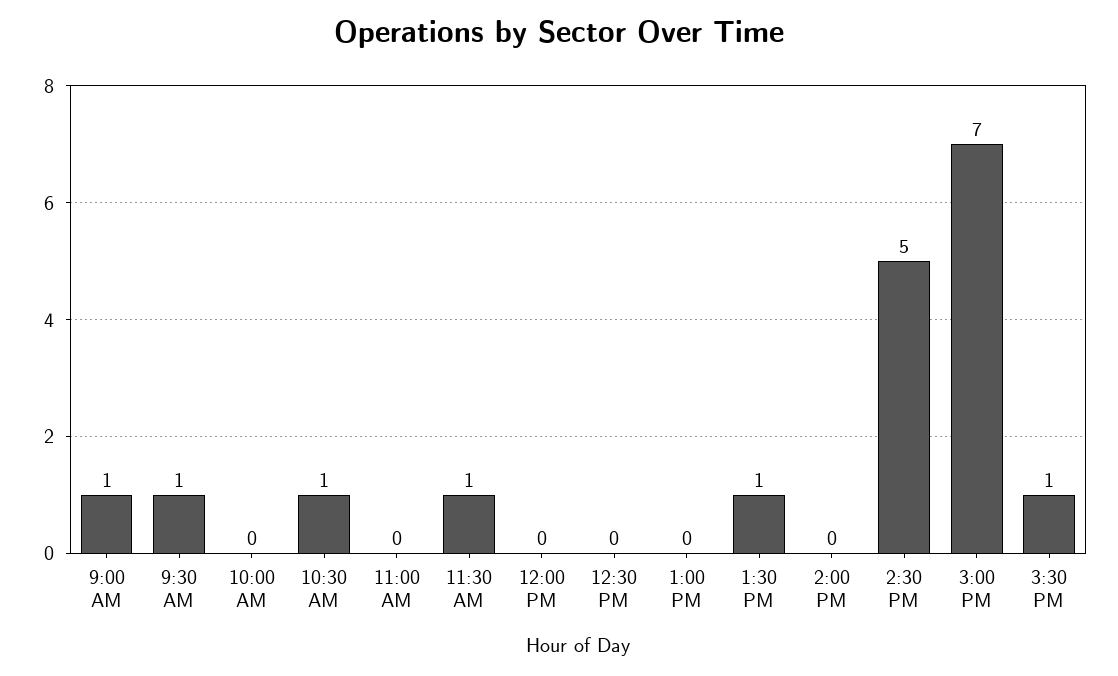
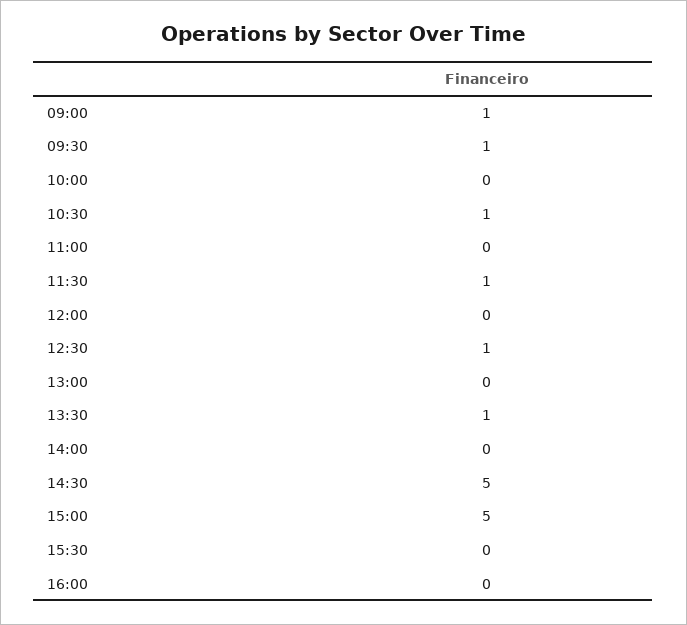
12:30 PM: 0 -> 1
3:00 PM: 7 -> 5
3:30 PM: 1 -> 0
16:00: none -> 0

